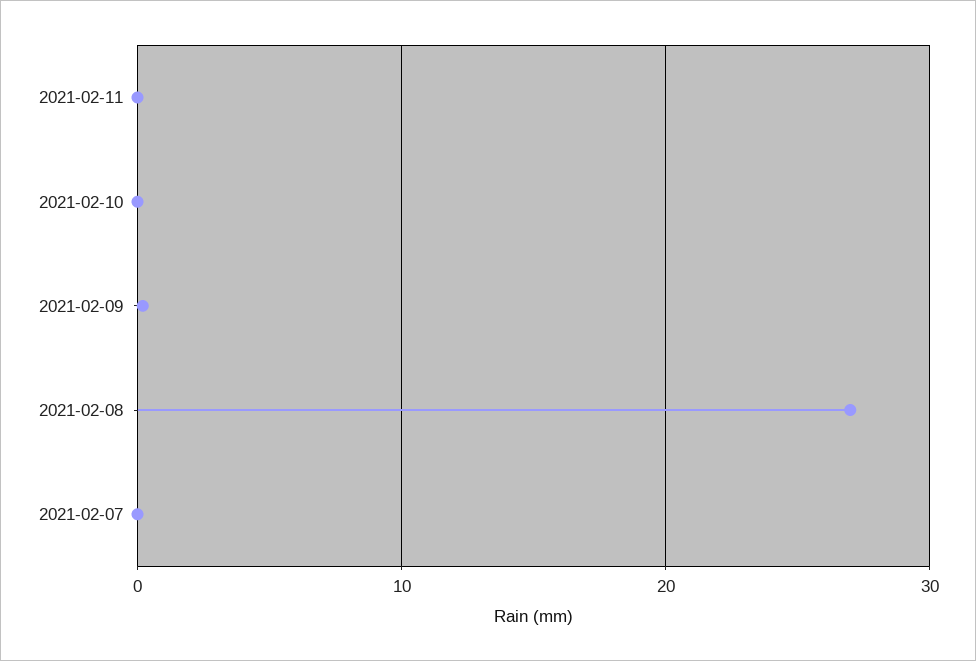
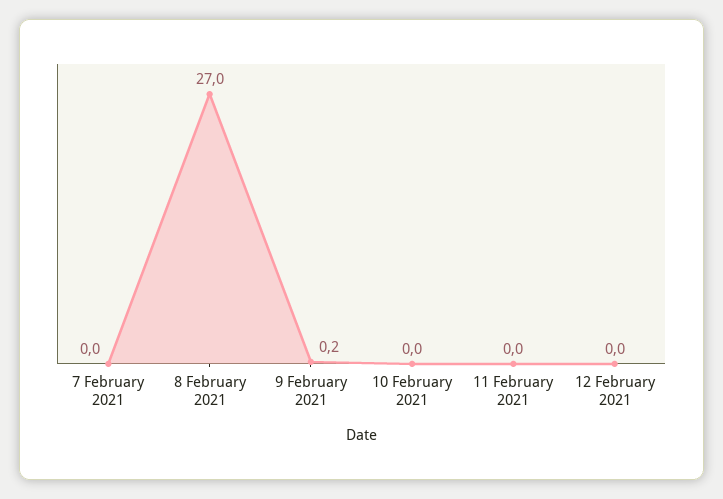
12 February 2021: none -> 0

